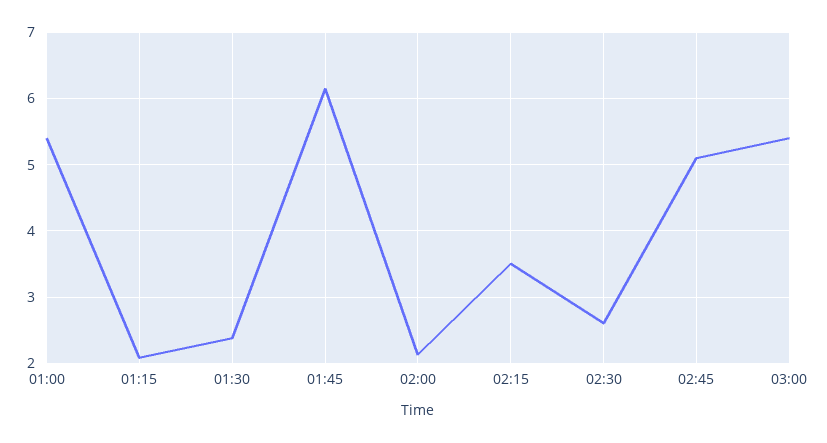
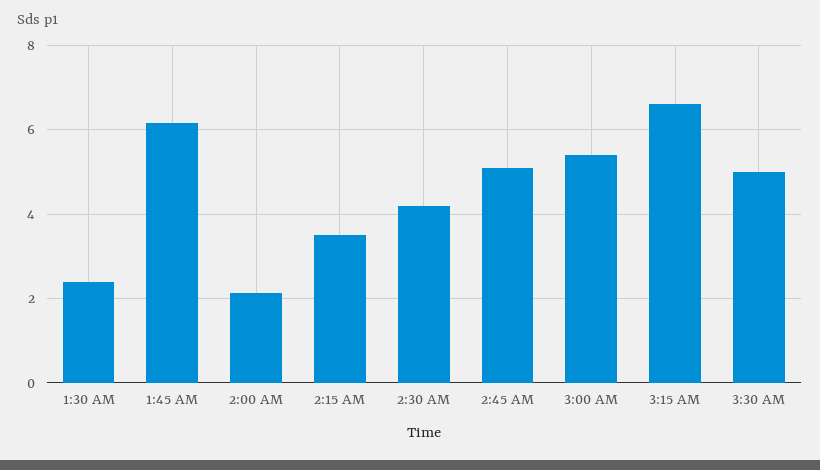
01:00: 5.4 -> none
01:15: 2.1 -> none
02:30: 2.6 -> 4.2
3:15 AM: none -> 6.6
3:30 AM: none -> 5

